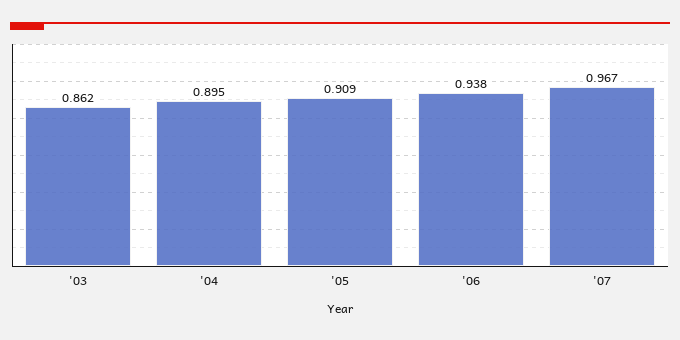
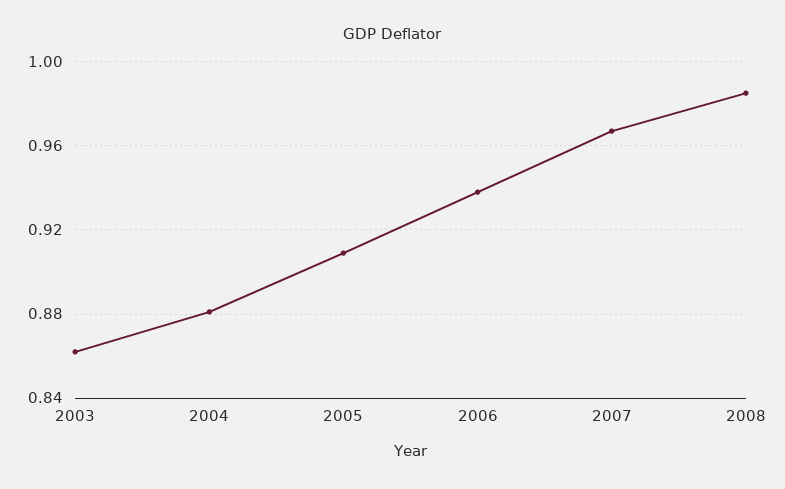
'04: 0.895 -> 0.88
2008: none -> 0.985

